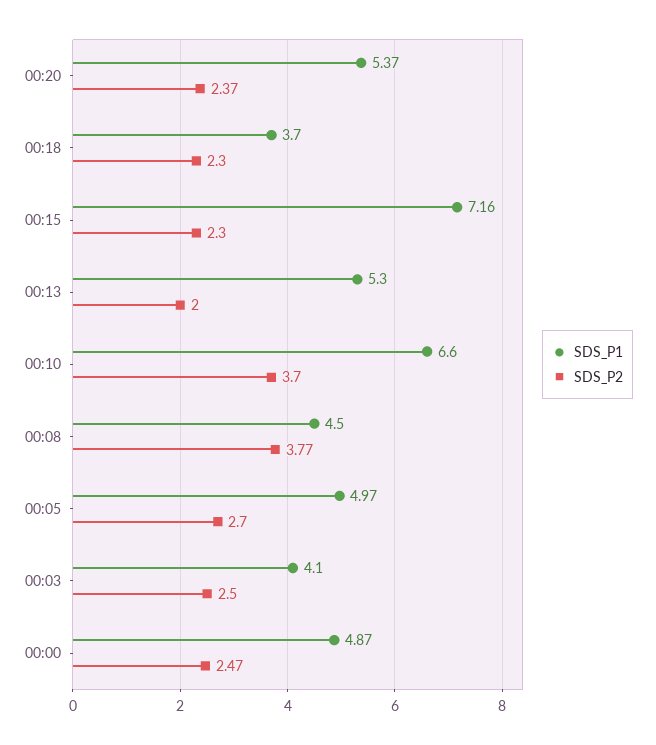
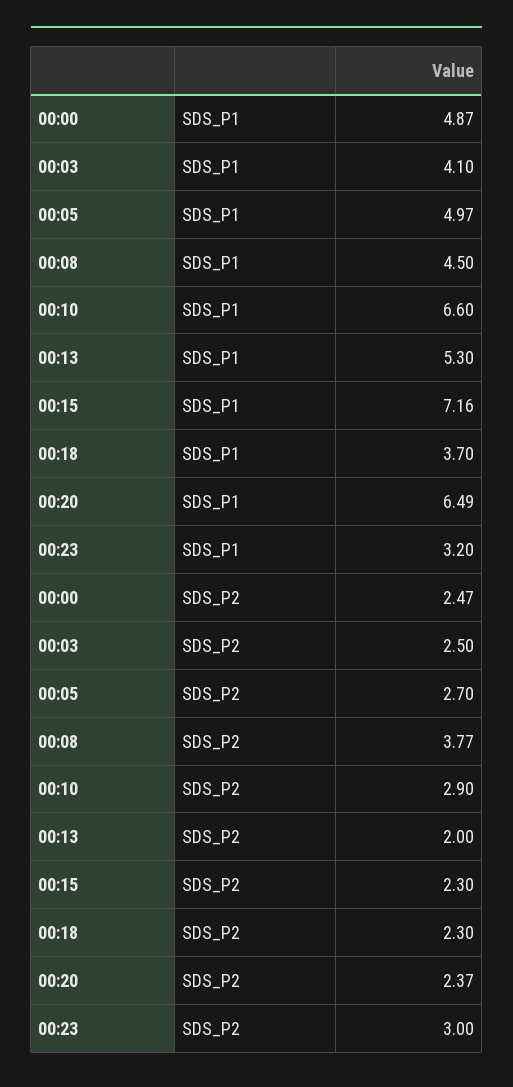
SDS_P1, 00:20: 5.37 -> 6.49
SDS_P2, 00:10: 3.7 -> 2.9
SDS_P1, 00:23: none -> 3.2
SDS_P2, 00:23: none -> 3

